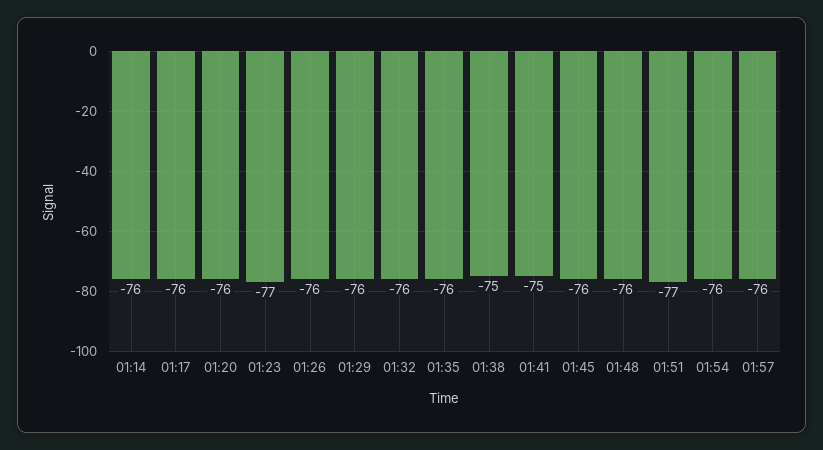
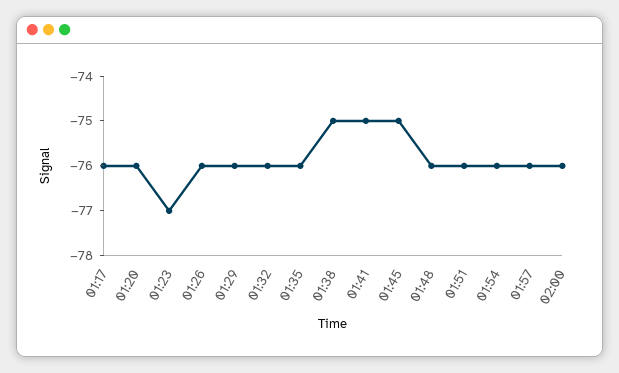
01:14: -76 -> none
01:45: -76 -> -75
01:51: -77 -> -76
02:00: none -> -76

